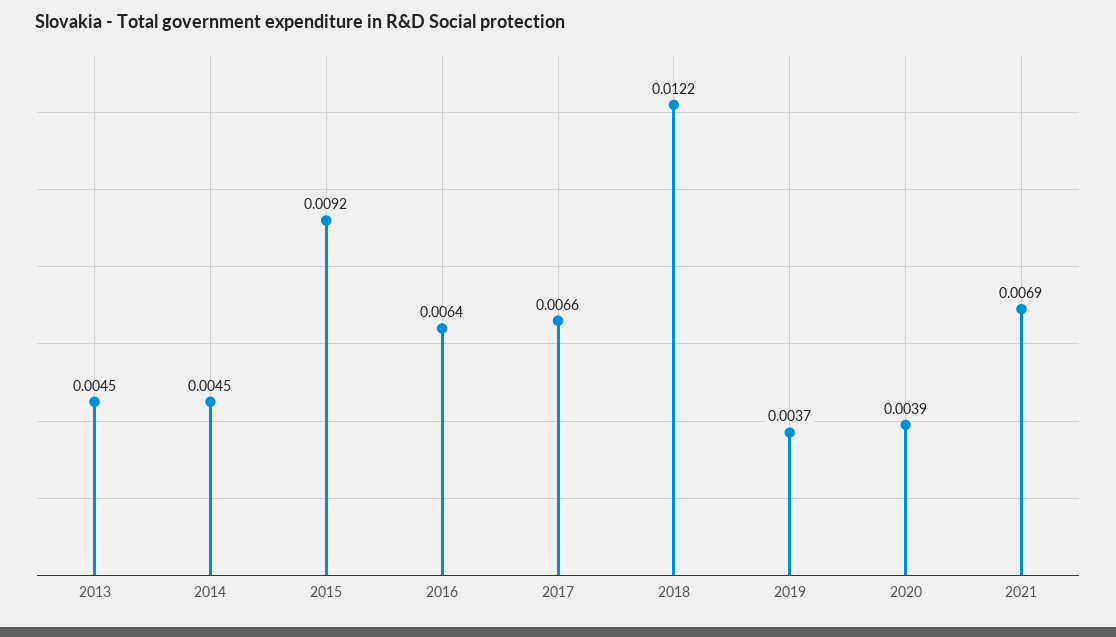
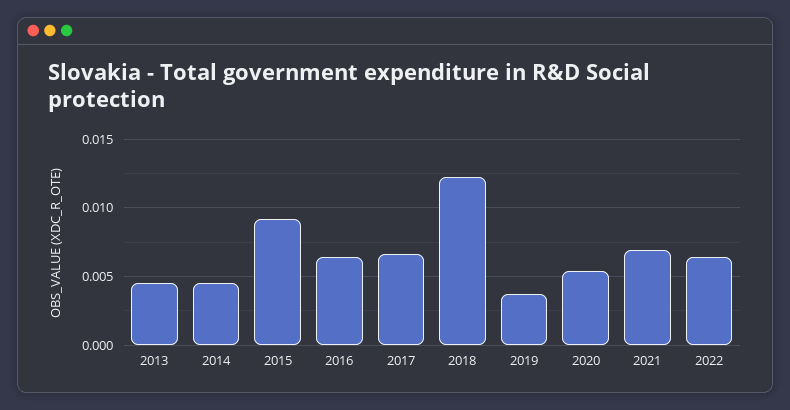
2020: 0.0039 -> 0.0055
2022: none -> 0.0065

